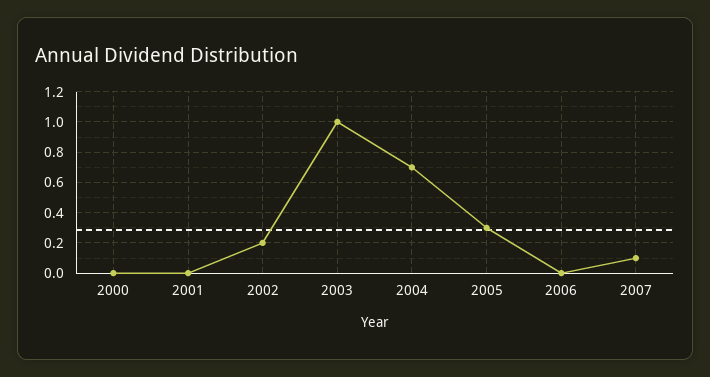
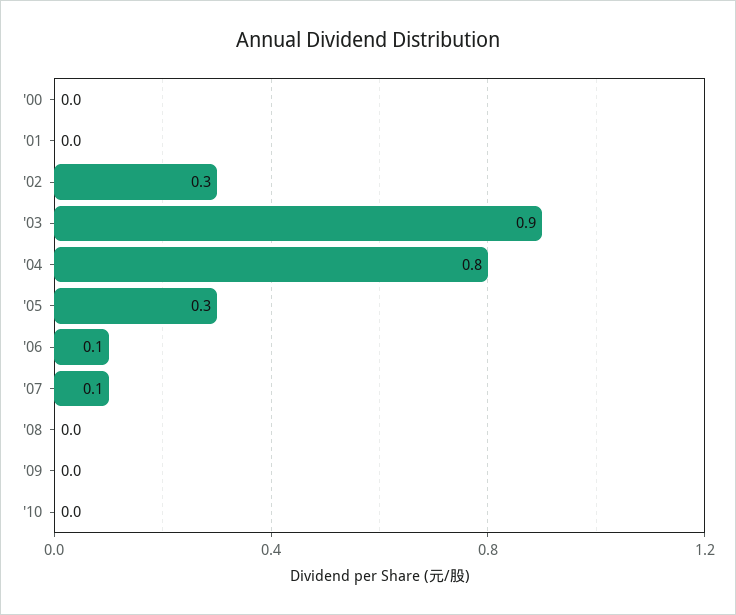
2002: 0.2 -> 0.3
2003: 1 -> 0.9
2004: 0.7 -> 0.8
2006: 0 -> 0.1
'08: none -> 0
'09: none -> 0
'10: none -> 0

